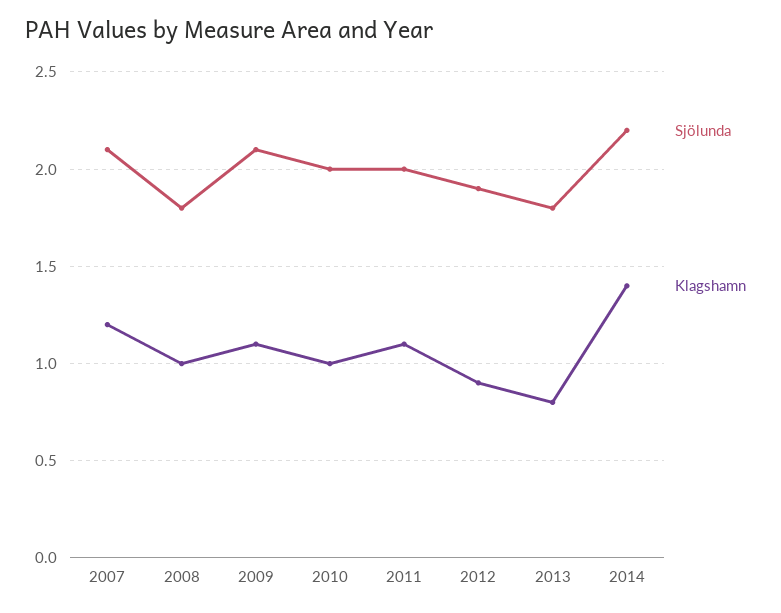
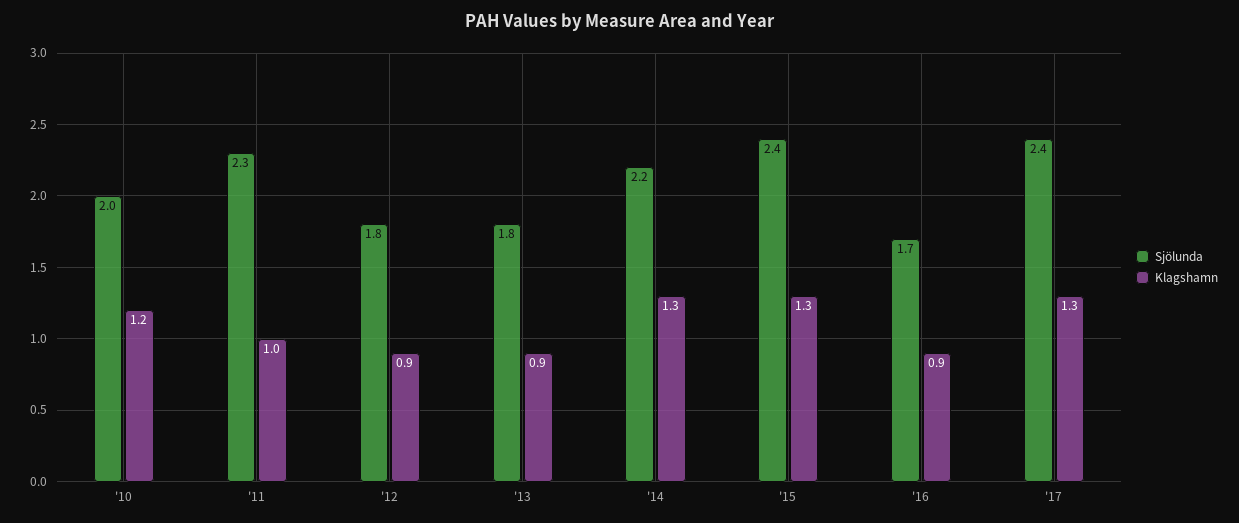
Sjölunda, 2007: 2.1 -> none
Klagshamn, 2007: 1.2 -> none
Sjölunda, 2008: 1.8 -> none
Klagshamn, 2008: 1 -> none
Sjölunda, 2009: 2.1 -> none
Klagshamn, 2009: 1.1 -> none
Klagshamn, 2010: 1 -> 1.2
Sjölunda, 2011: 2 -> 2.3
Klagshamn, 2011: 1.1 -> 1
Sjölunda, 2012: 1.9 -> 1.8
Klagshamn, 2013: 0.8 -> 0.9
Klagshamn, 2014: 1.4 -> 1.3
Sjölunda, '15: none -> 2.4
Klagshamn, '15: none -> 1.3
Sjölunda, '16: none -> 1.7
Klagshamn, '16: none -> 0.9
Sjölunda, '17: none -> 2.4
Klagshamn, '17: none -> 1.3

